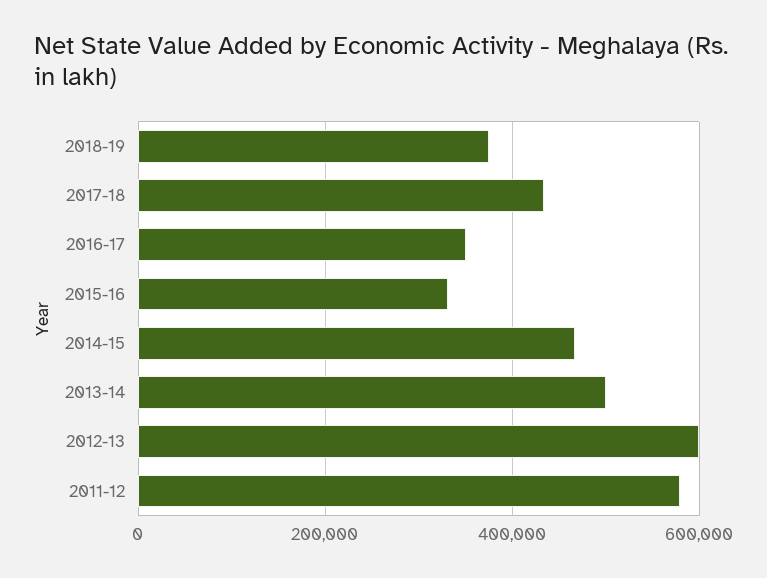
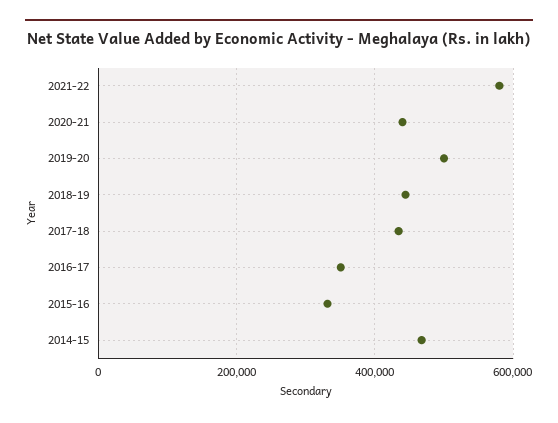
2018-19: 380000 -> 440000
2013-14: 500000 -> none
2012-13: 600000 -> none
2011-12: 580000 -> none
2021-22: none -> 580000
2020-21: none -> 440000
2019-20: none -> 500000

